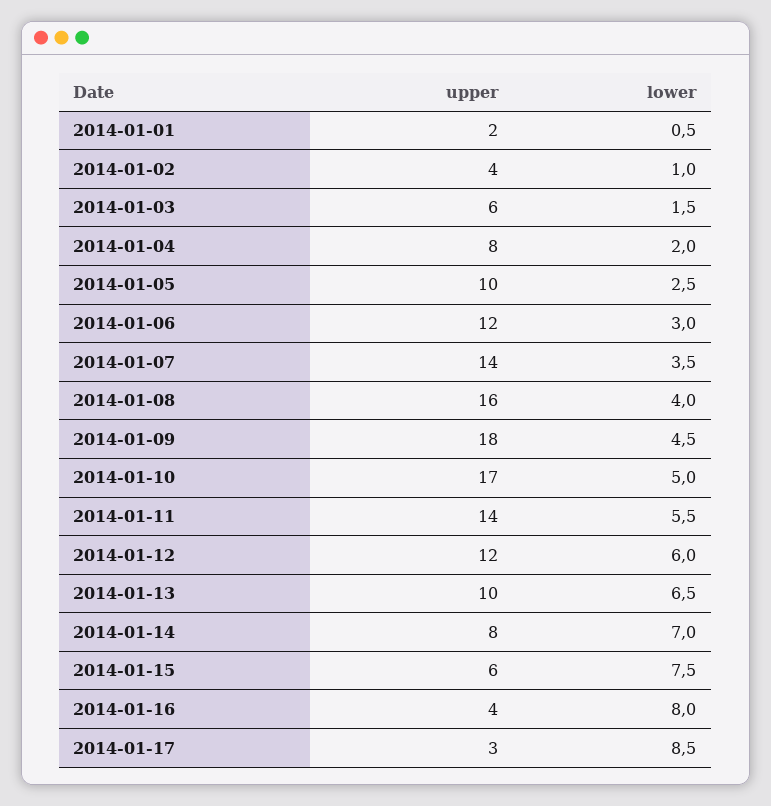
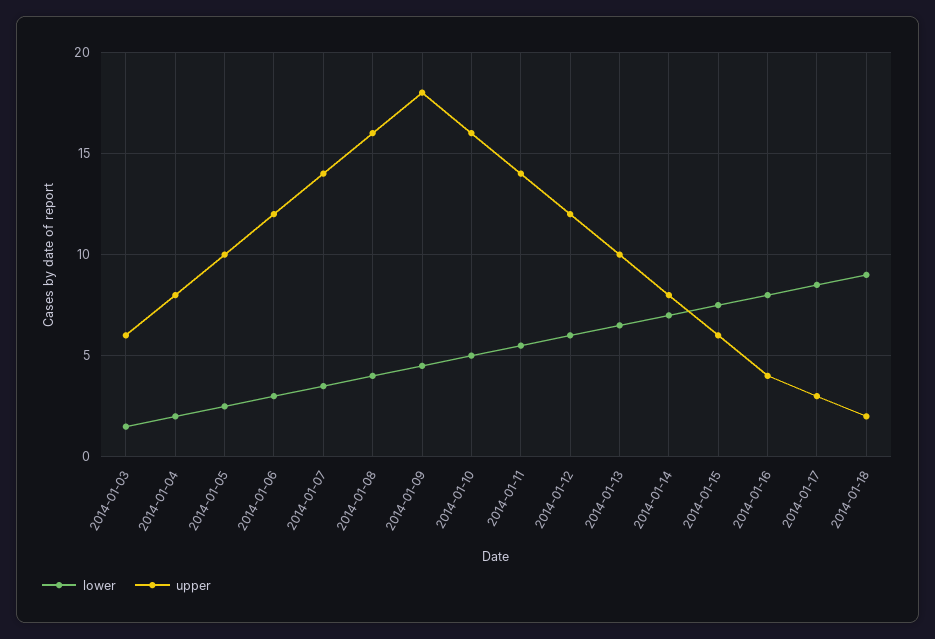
upper, 2014-01-01: 2 -> none
lower, 2014-01-01: 0.5 -> none
upper, 2014-01-02: 4 -> none
lower, 2014-01-02: 1 -> none
upper, 2014-01-10: 17 -> 16
lower, 2014-01-18: none -> 9
upper, 2014-01-18: none -> 2

